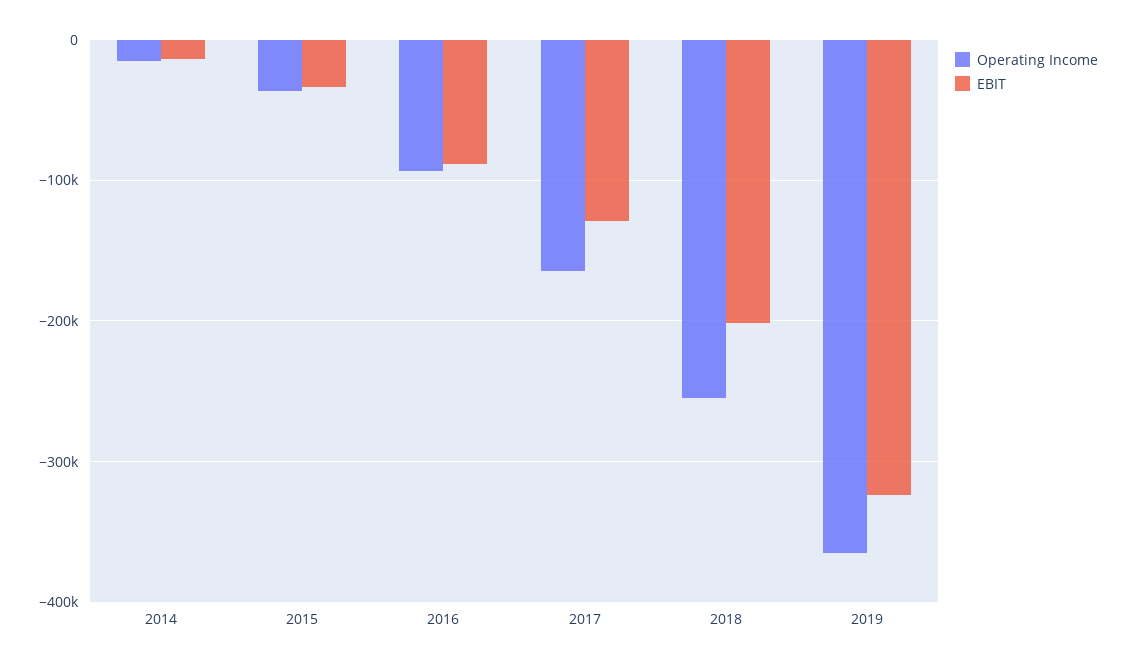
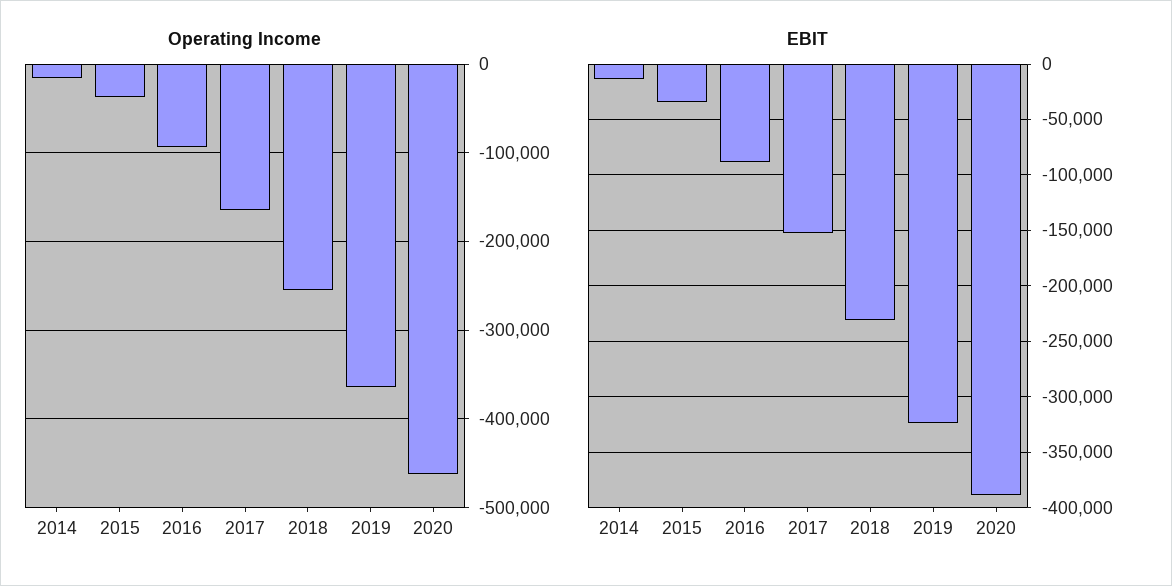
EBIT, 2017: -130000 -> -150000
EBIT, 2018: -200000 -> -230000
Operating Income, 2020: none -> -460000
EBIT, 2020: none -> -390000

